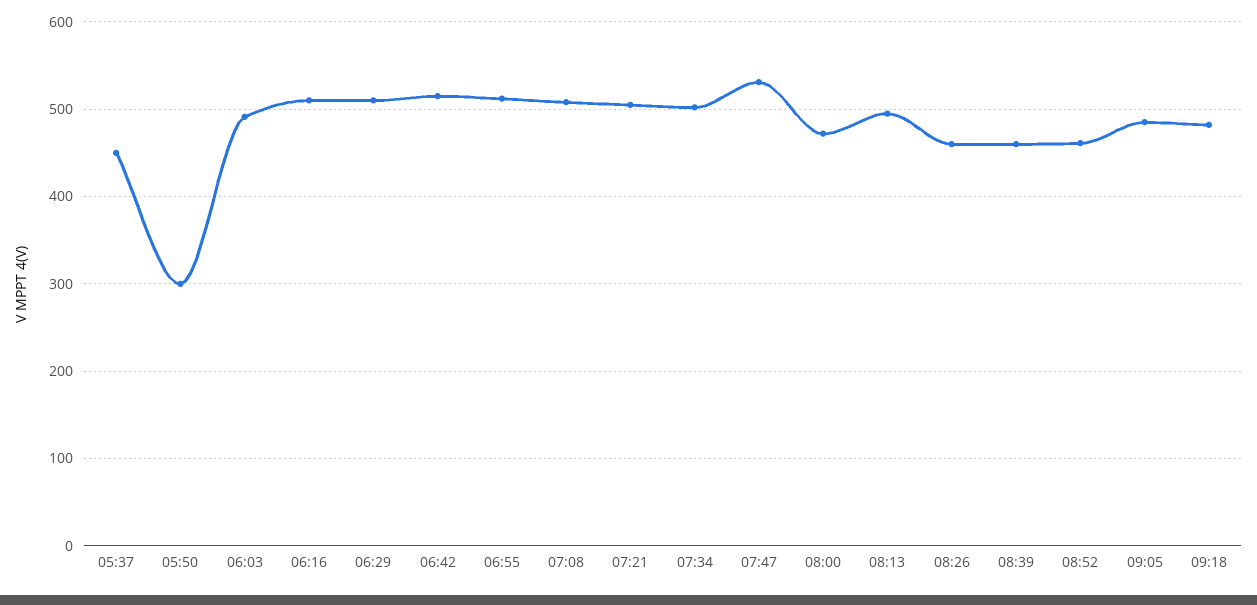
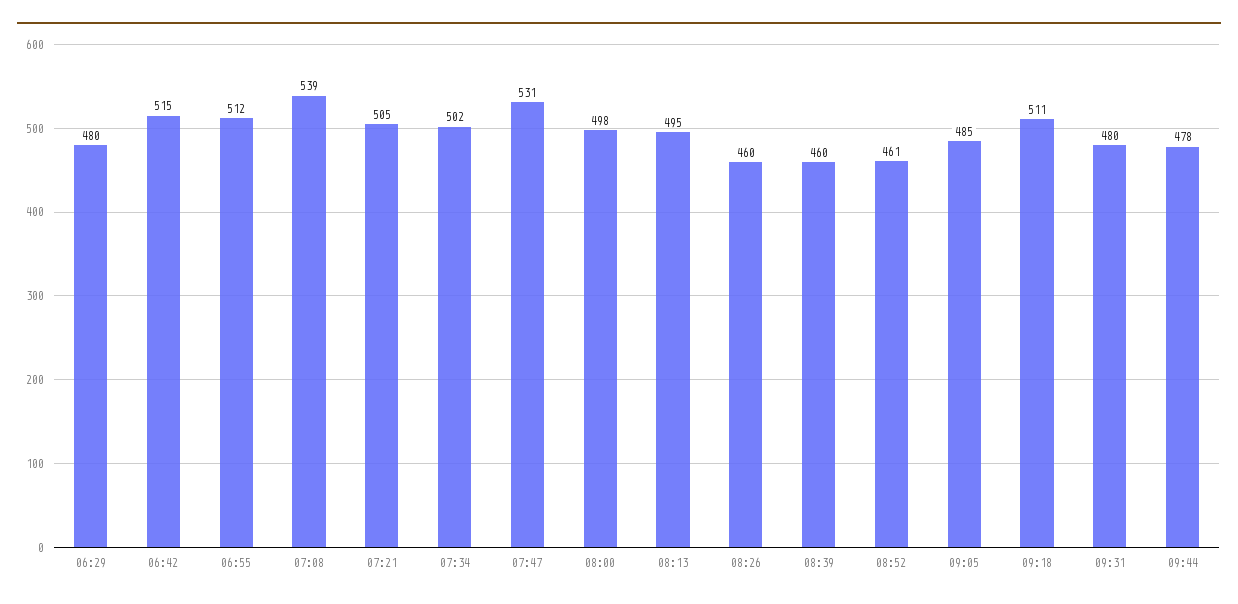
05:37: 450 -> none
05:50: 300 -> none
06:03: 490 -> none
06:16: 510 -> none
06:29: 510 -> 480
07:08: 510 -> 539
08:00: 470 -> 498
09:18: 480 -> 511
09:31: none -> 480
09:44: none -> 478

